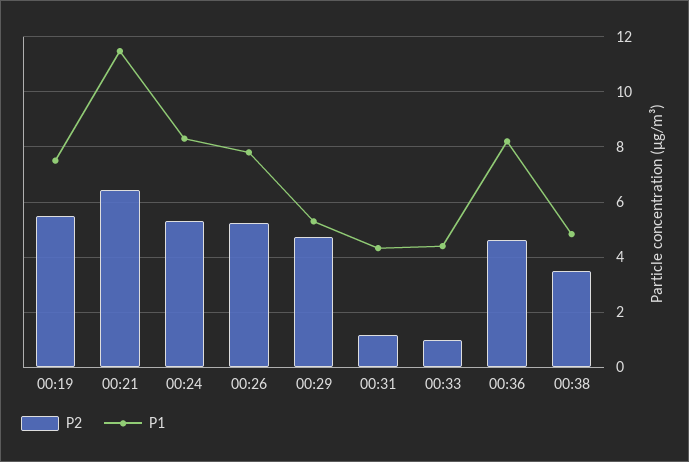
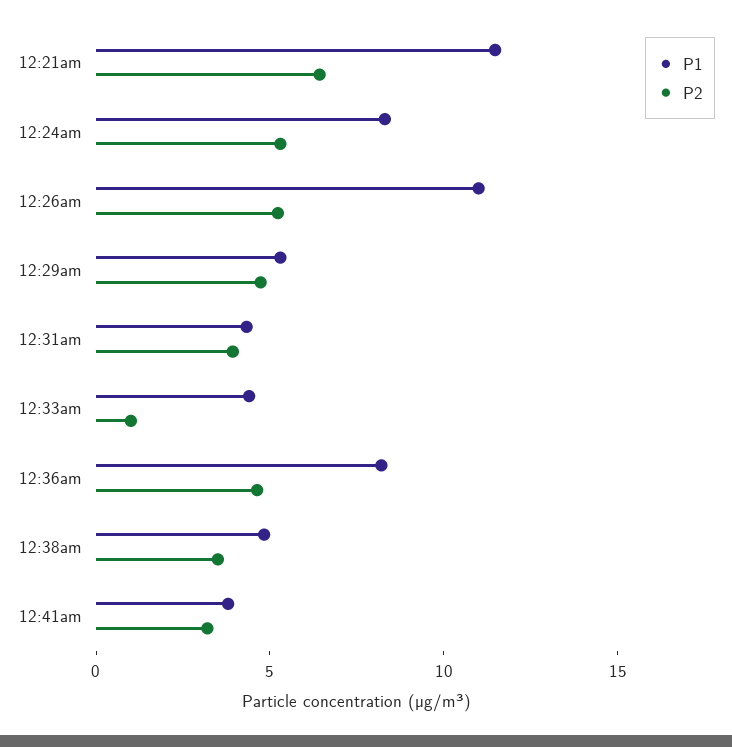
P2, 00:19: 5.5 -> none
P1, 00:19: 7.5 -> none
P1, 00:26: 7.75 -> 11
P2, 00:31: 1.25 -> 4
P1, 12:41am: none -> 4
P2, 12:41am: none -> 3

